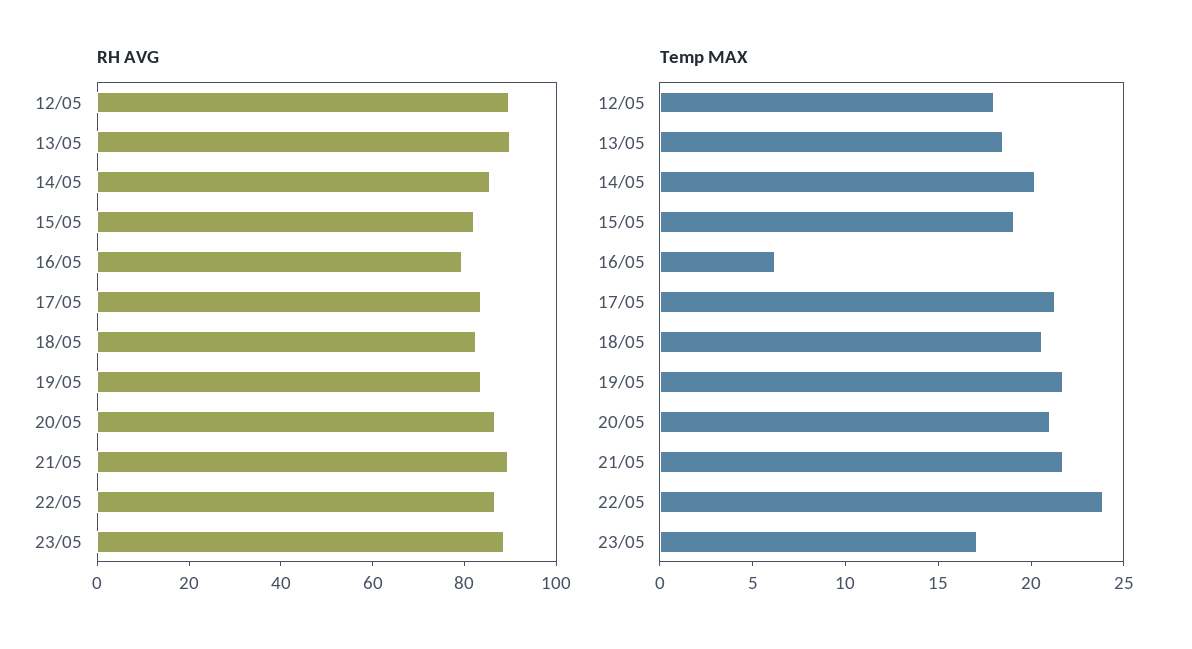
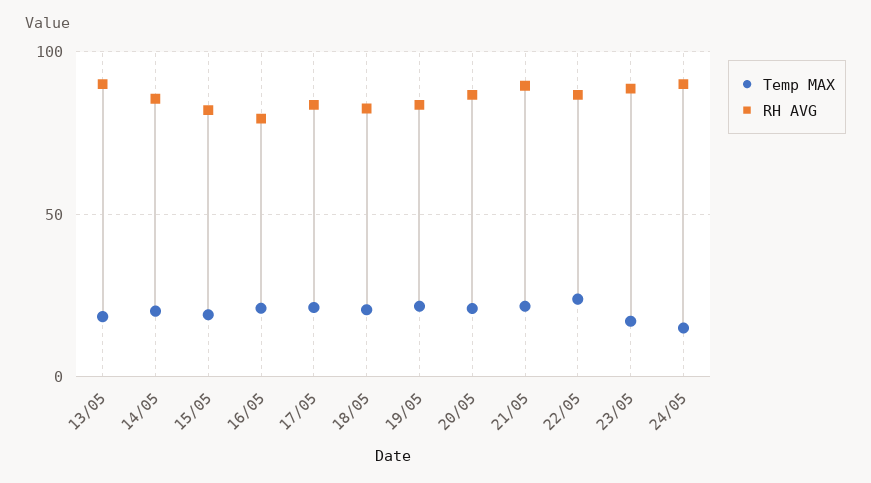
RH AVG, 12/05: 90 -> none
Temp MAX, 12/05: 18 -> none
Temp MAX, 16/05: 6 -> 20
Temp MAX, 24/05: none -> 15
RH AVG, 24/05: none -> 90

